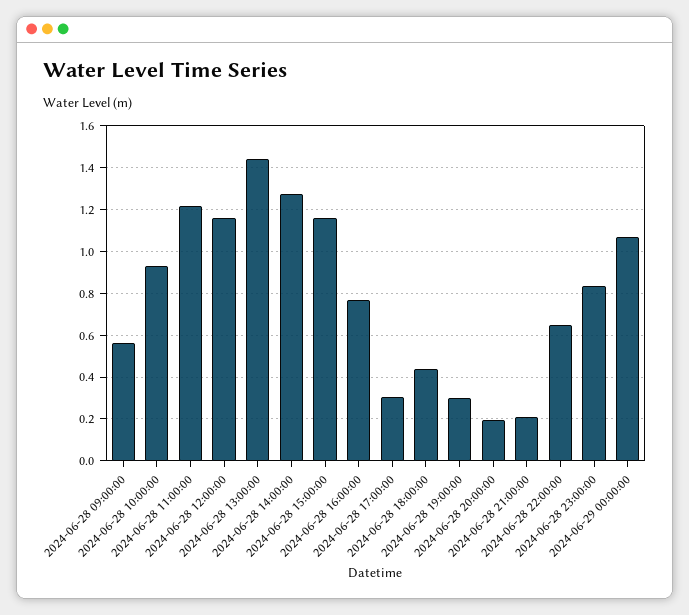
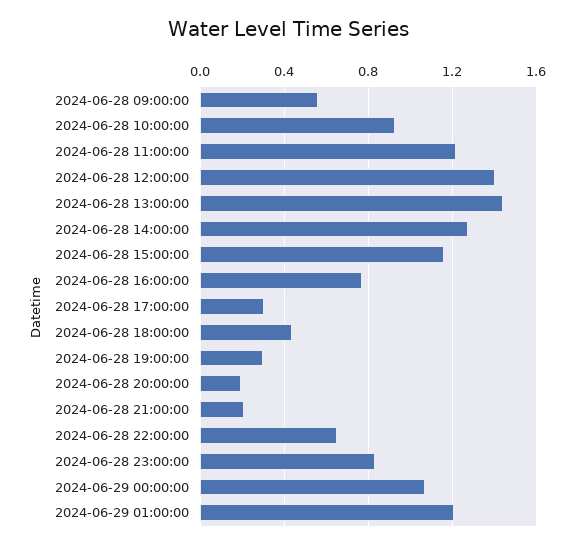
2024-06-28 12:00:00: 1.15 -> 1.4
2024-06-29 01:00:00: none -> 1.2

